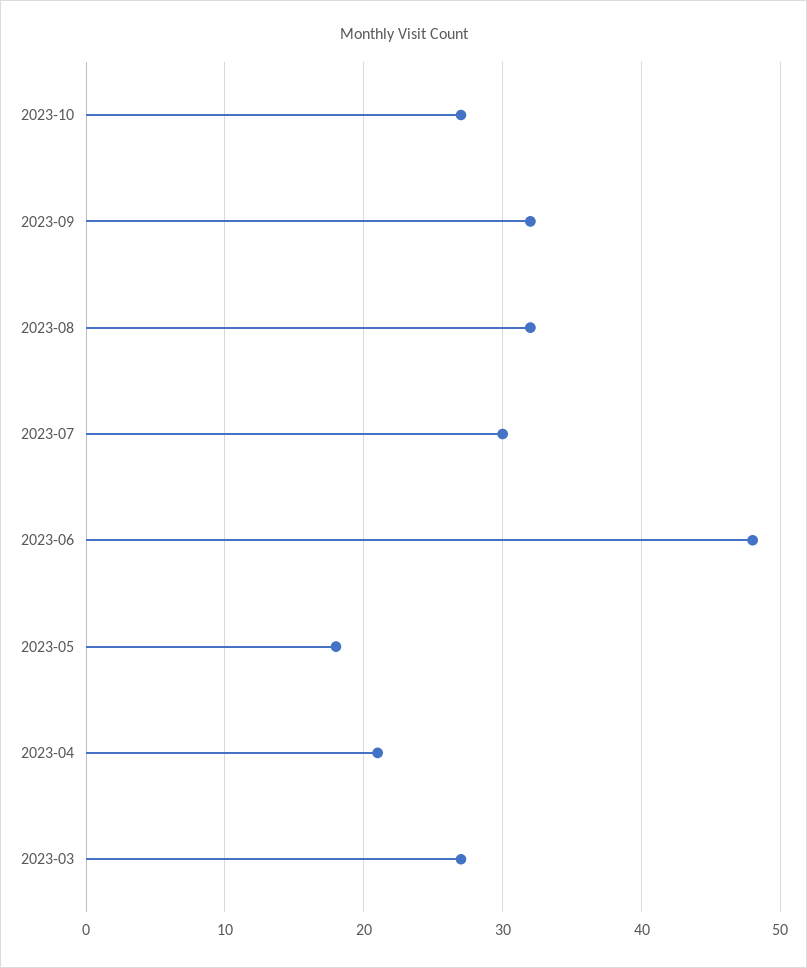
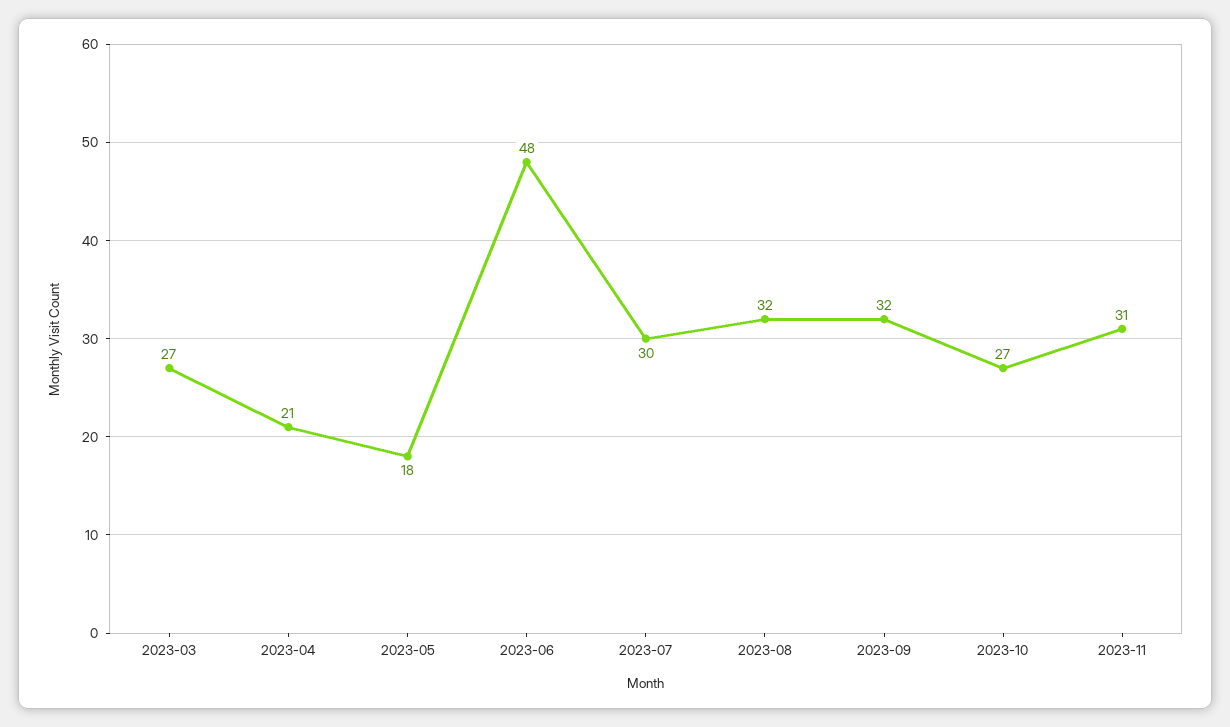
2023-11: none -> 31

